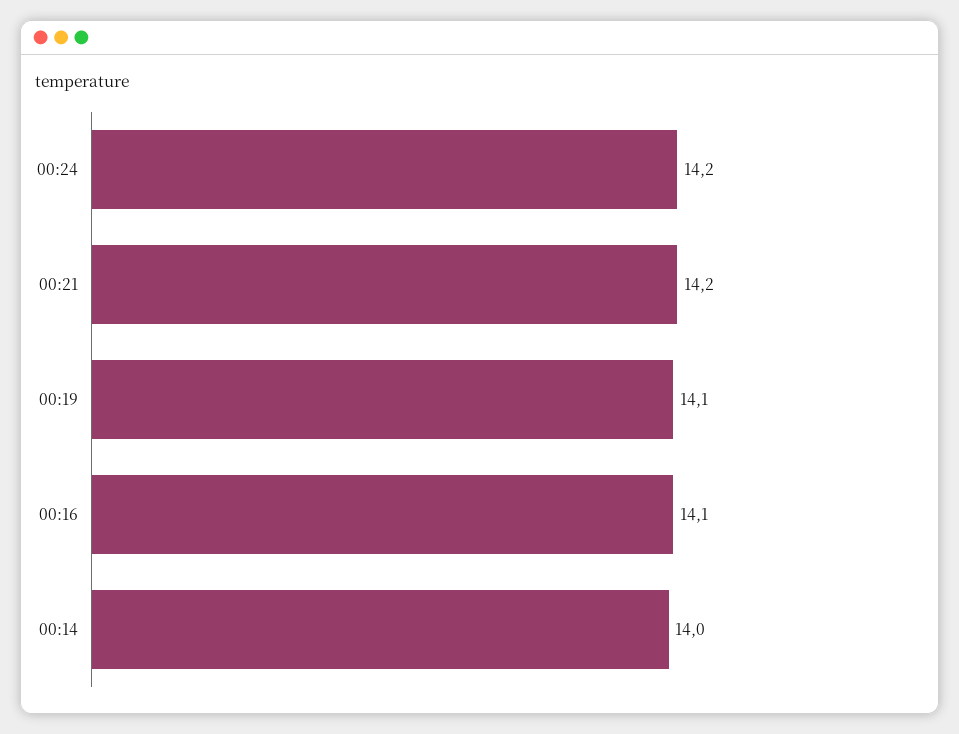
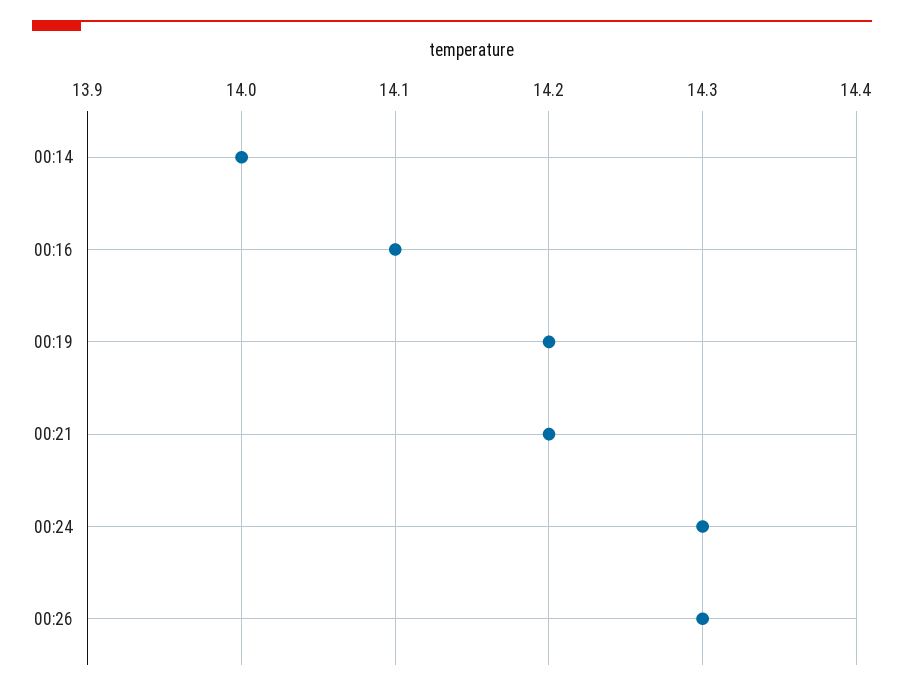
00:24: 14.2 -> 14.3
00:19: 14.1 -> 14.2
00:26: none -> 14.3

